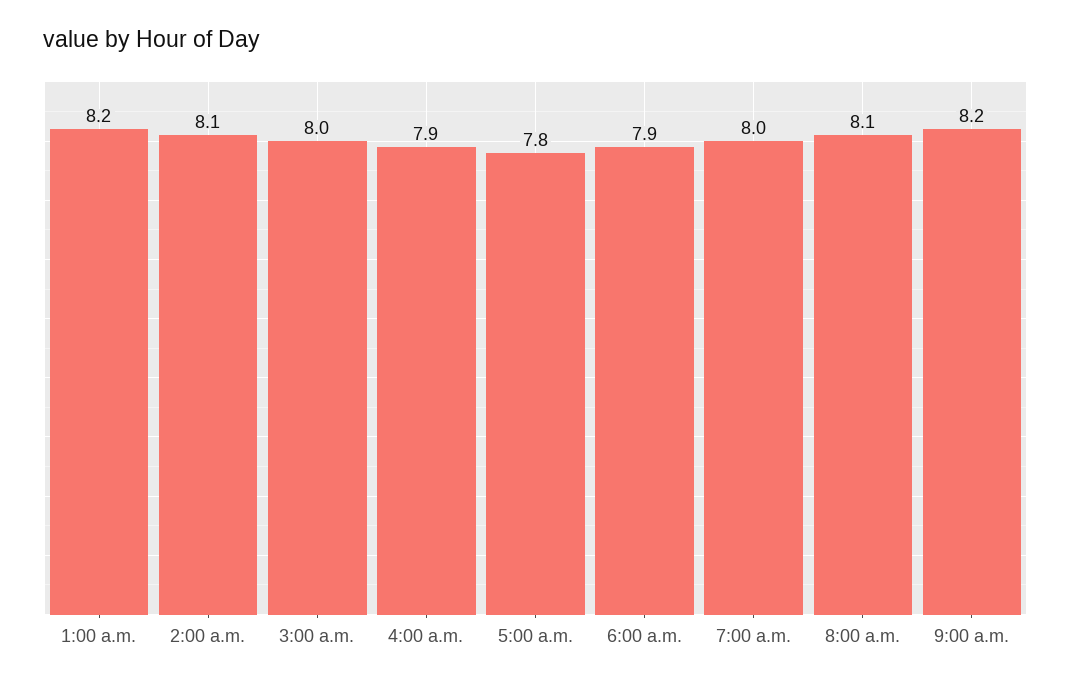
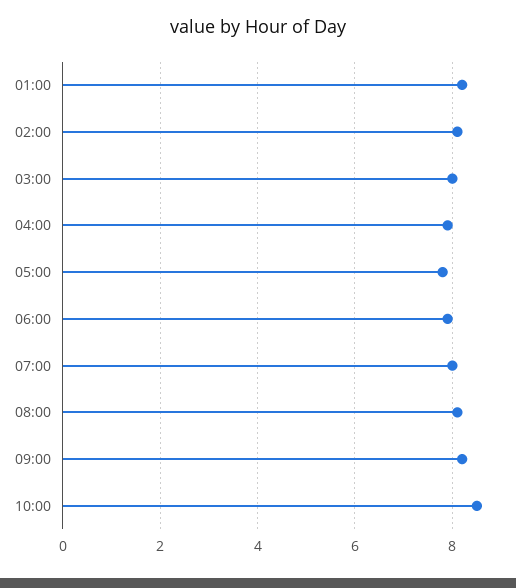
10:00: none -> 8.5

